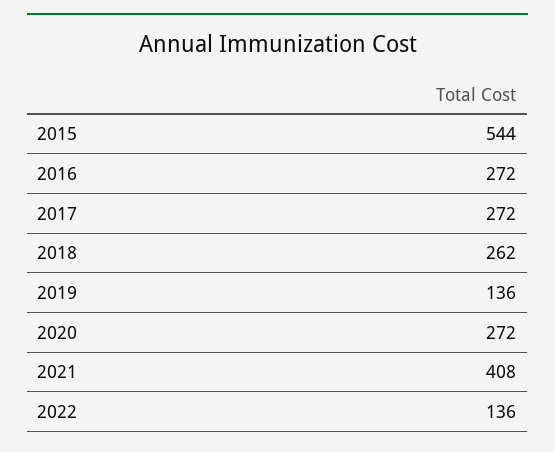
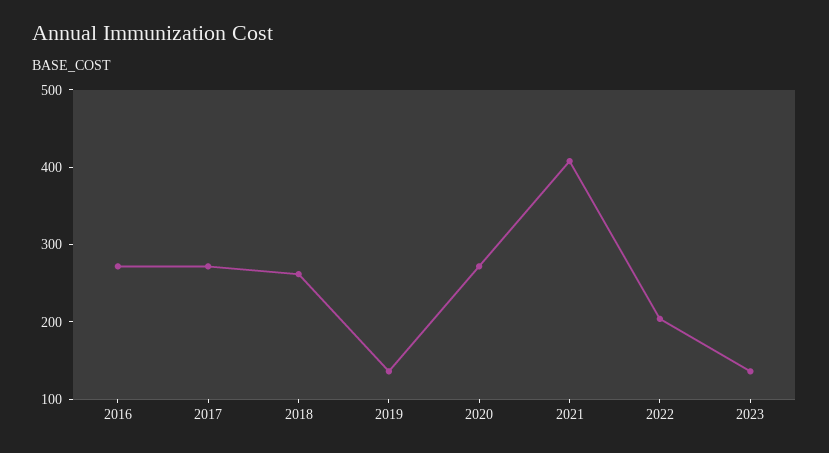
2015: 544 -> none
2022: 136 -> 200
2023: none -> 140

